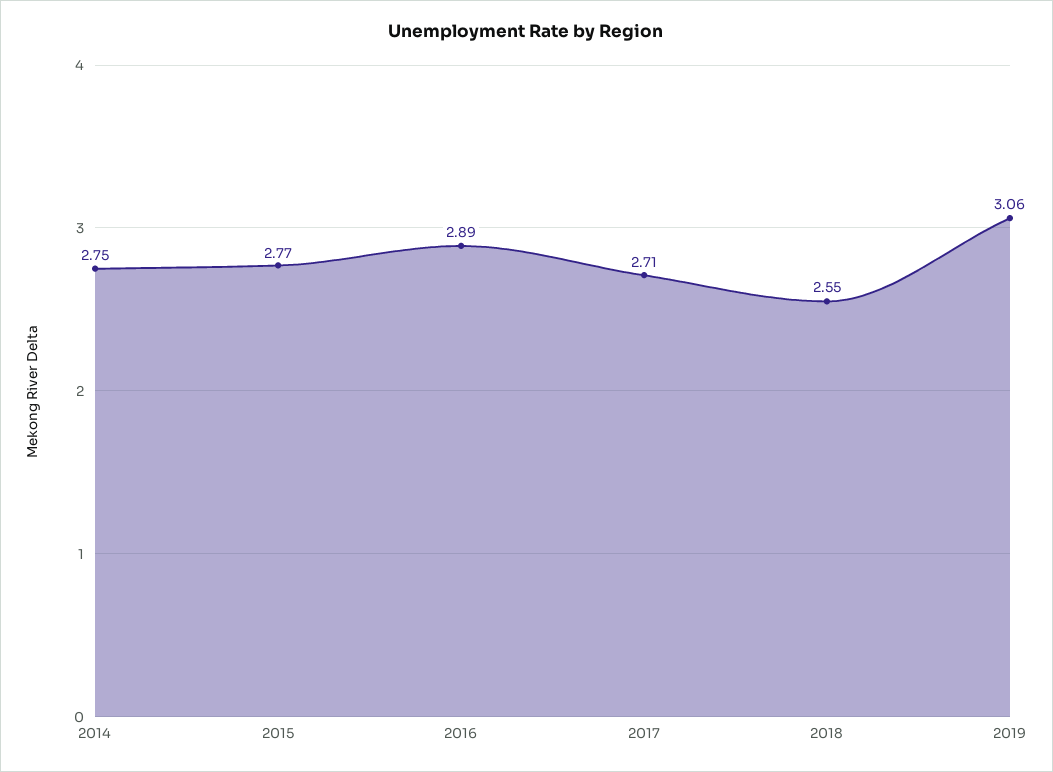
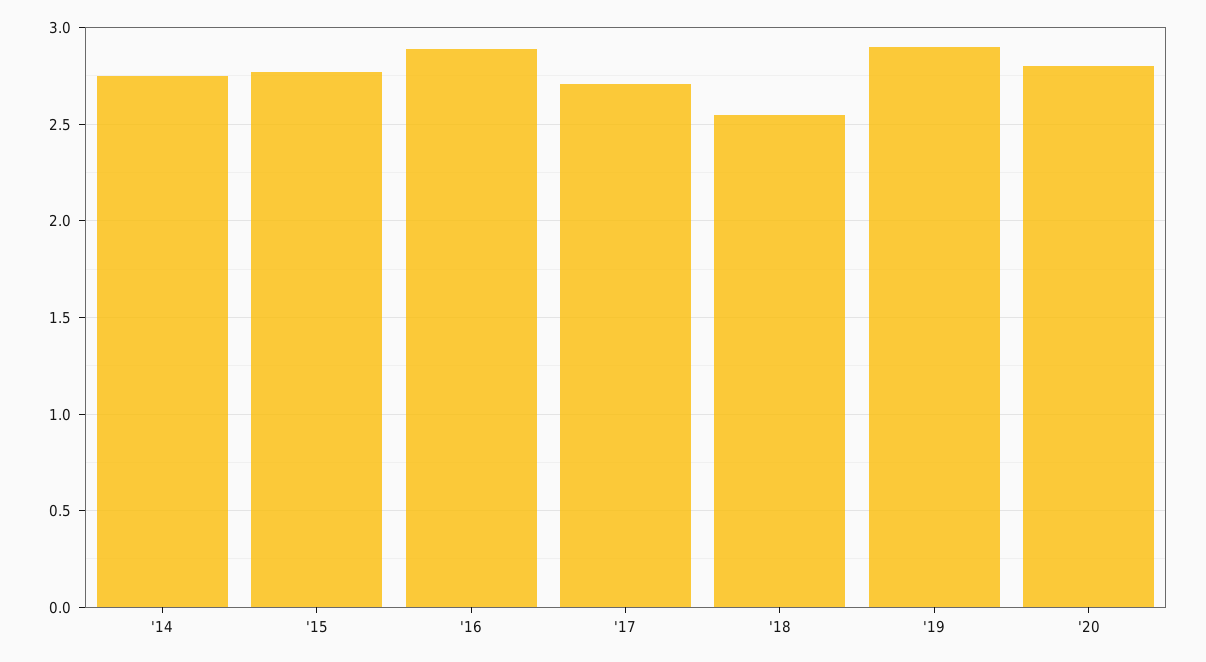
2019: 3.06 -> 2.9
'20: none -> 2.8

